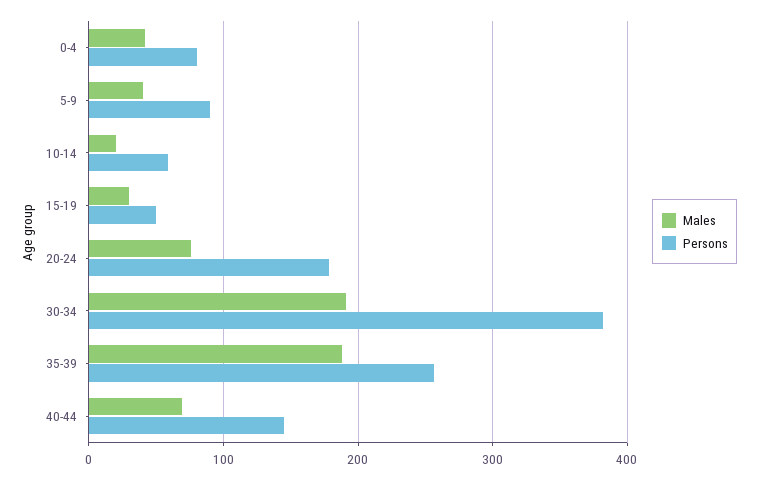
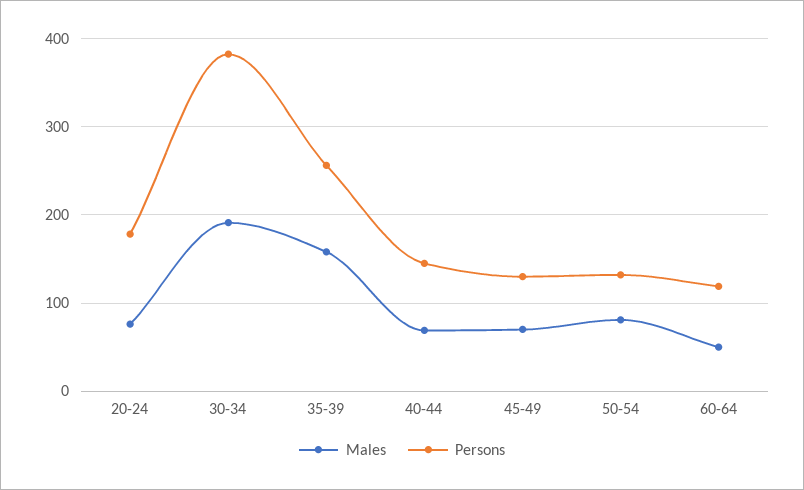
Males, 0-4: 40 -> none
Persons, 0-4: 80 -> none
Males, 5-9: 40 -> none
Persons, 5-9: 90 -> none
Males, 10-14: 20 -> none
Persons, 10-14: 60 -> none
Males, 15-19: 30 -> none
Persons, 15-19: 50 -> none
Males, 35-39: 190 -> 160
Males, 45-49: none -> 70
Persons, 45-49: none -> 130
Males, 50-54: none -> 80
Persons, 50-54: none -> 130
Males, 60-64: none -> 50
Persons, 60-64: none -> 120

